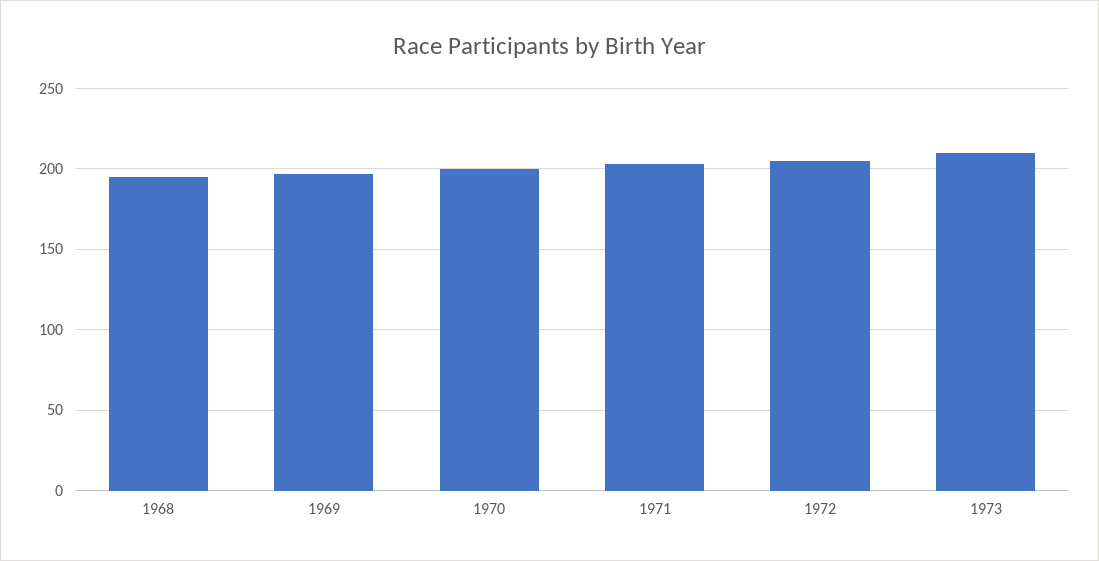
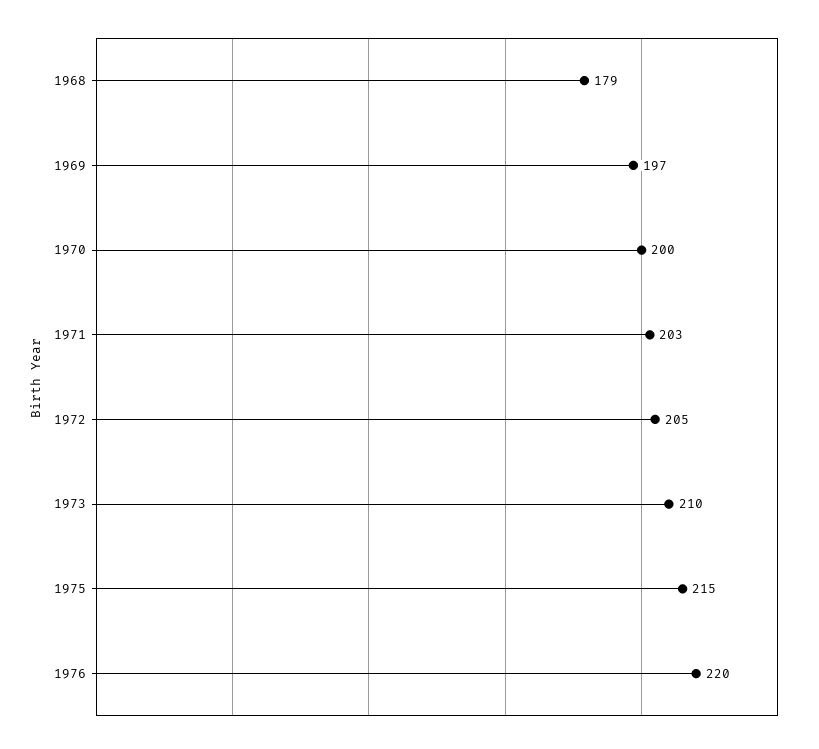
1968: 195 -> 179
1975: none -> 215
1976: none -> 220

